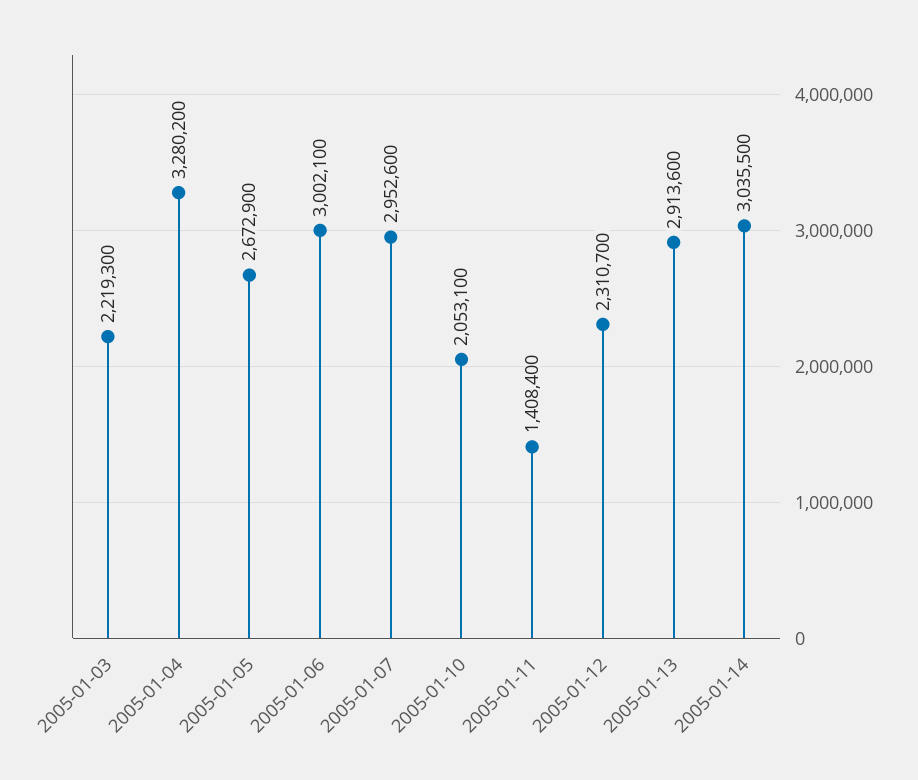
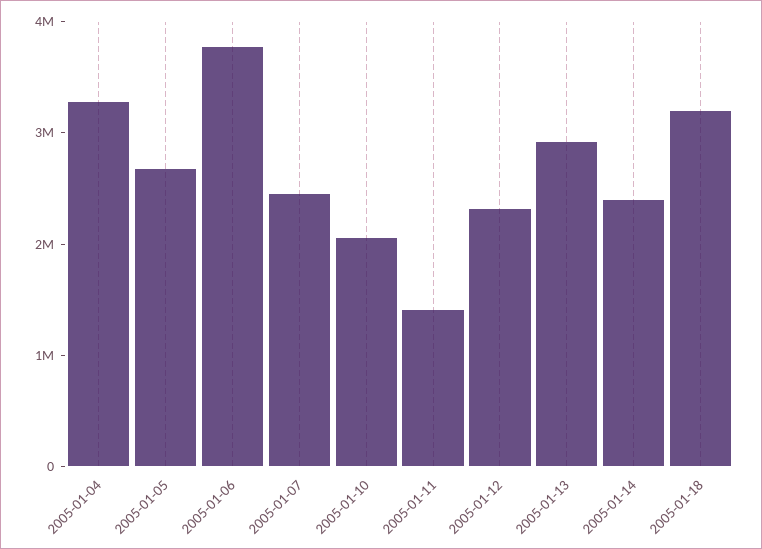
2005-01-03: 2219300 -> none
2005-01-06: 3002100 -> 3800000
2005-01-07: 2952600 -> 2400000
2005-01-14: 3035500 -> 2400000
2005-01-18: none -> 3200000

